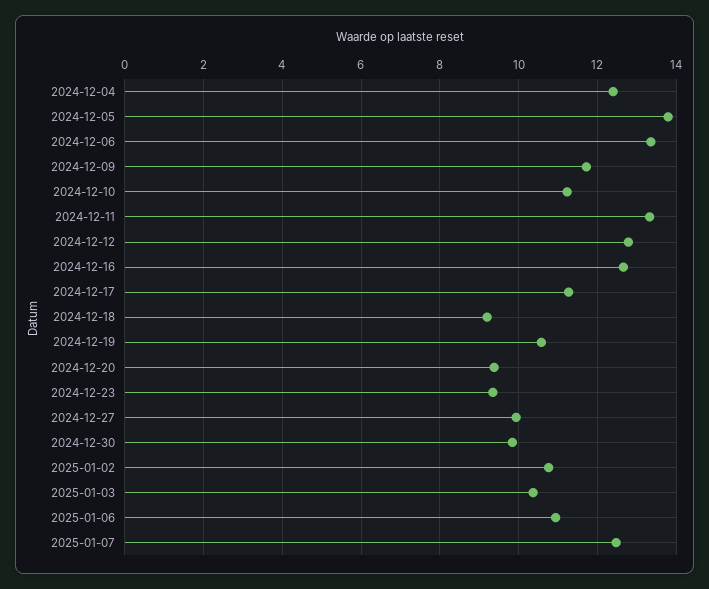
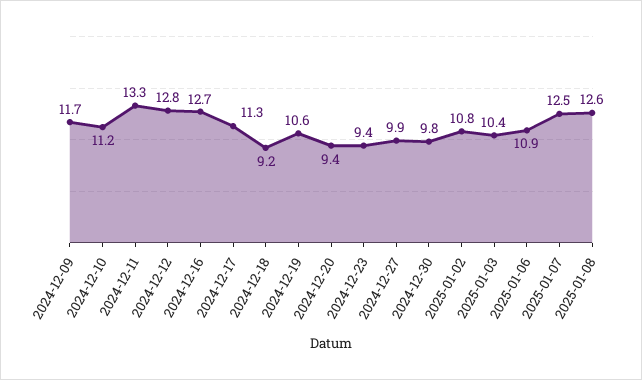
2024-12-04: 12.4 -> none
2024-12-05: 13.8 -> none
2024-12-06: 13.4 -> none
2025-01-08: none -> 12.6

